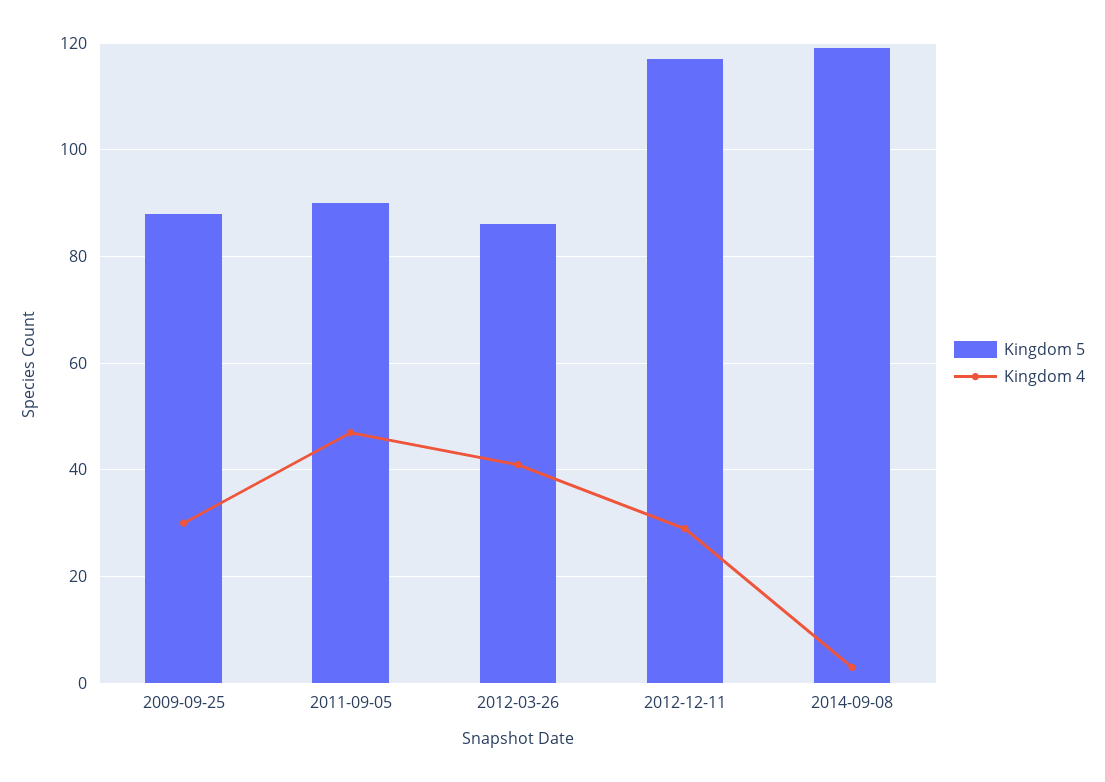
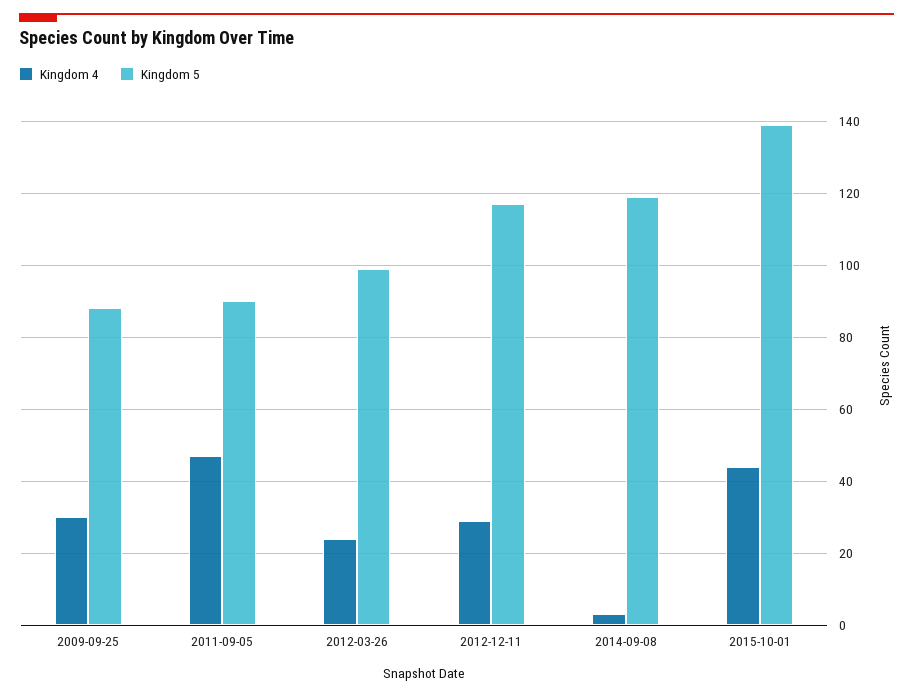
Kingdom 5, 2012-03-26: 85 -> 100
Kingdom 4, 2012-03-26: 40 -> 25
Kingdom 4, 2015-10-01: none -> 45
Kingdom 5, 2015-10-01: none -> 140

